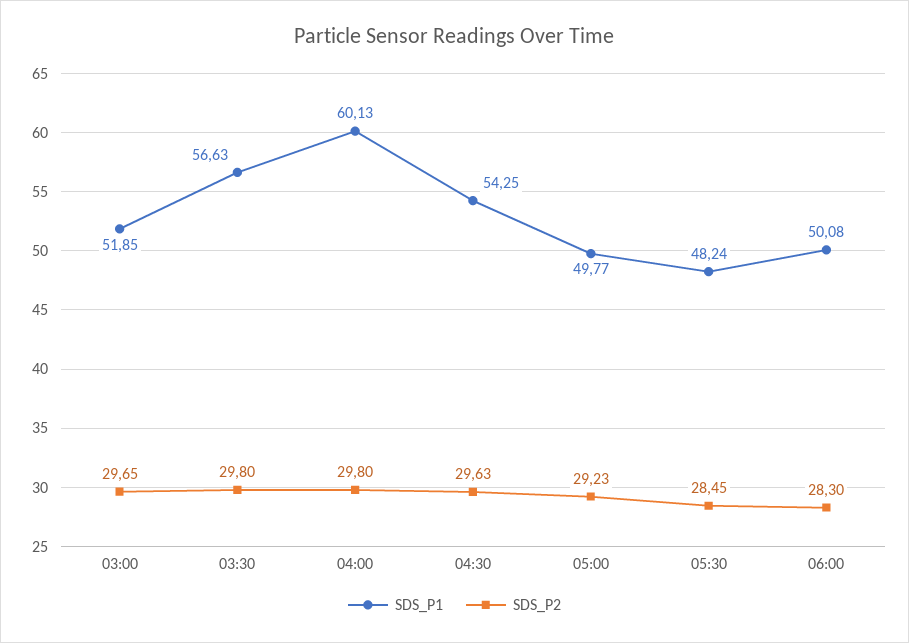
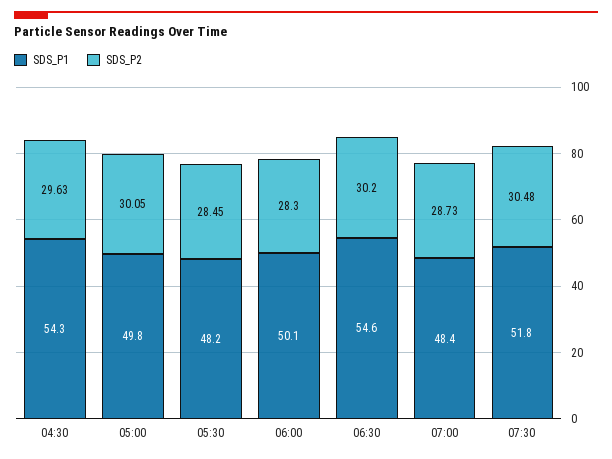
SDS_P1, 03:00: 51.85 -> none
SDS_P2, 03:00: 29.65 -> none
SDS_P1, 03:30: 56.63 -> none
SDS_P2, 03:30: 29.8 -> none
SDS_P1, 04:00: 60.13 -> none
SDS_P2, 04:00: 29.8 -> none
SDS_P2, 05:00: 29.23 -> 30.05
SDS_P1, 06:30: none -> 54.6
SDS_P2, 06:30: none -> 30.2
SDS_P1, 07:00: none -> 48.4
SDS_P2, 07:00: none -> 28.73
SDS_P1, 07:30: none -> 51.8
SDS_P2, 07:30: none -> 30.48

